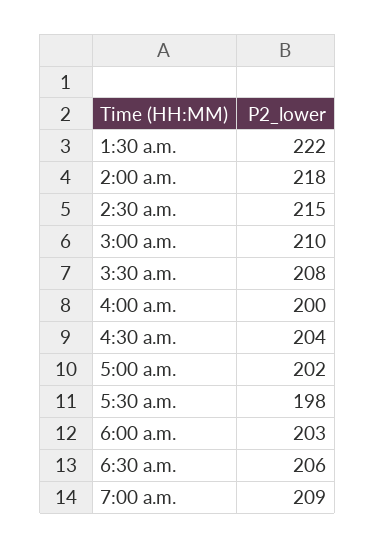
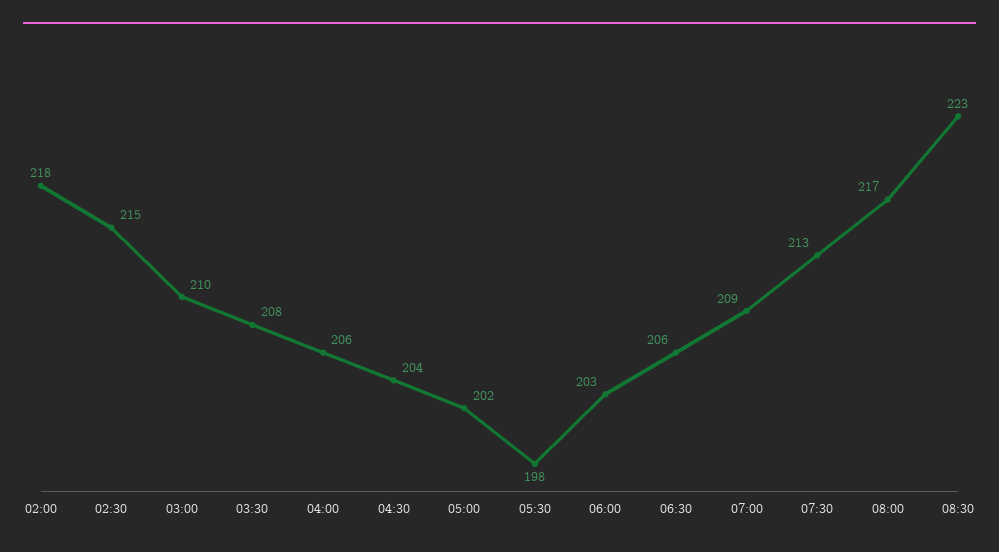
1:30 a.m.: 222 -> none
4:00 a.m.: 200 -> 206
07:30: none -> 213
08:00: none -> 217
08:30: none -> 223

